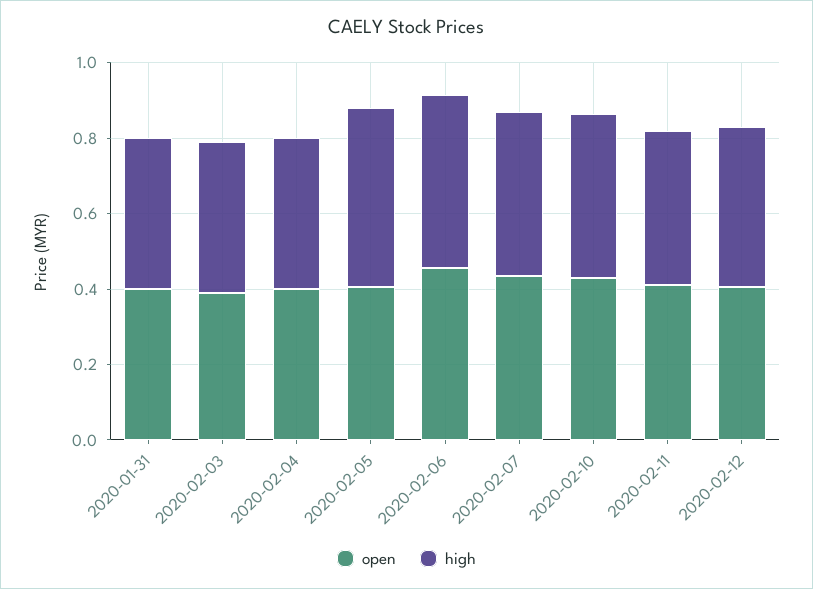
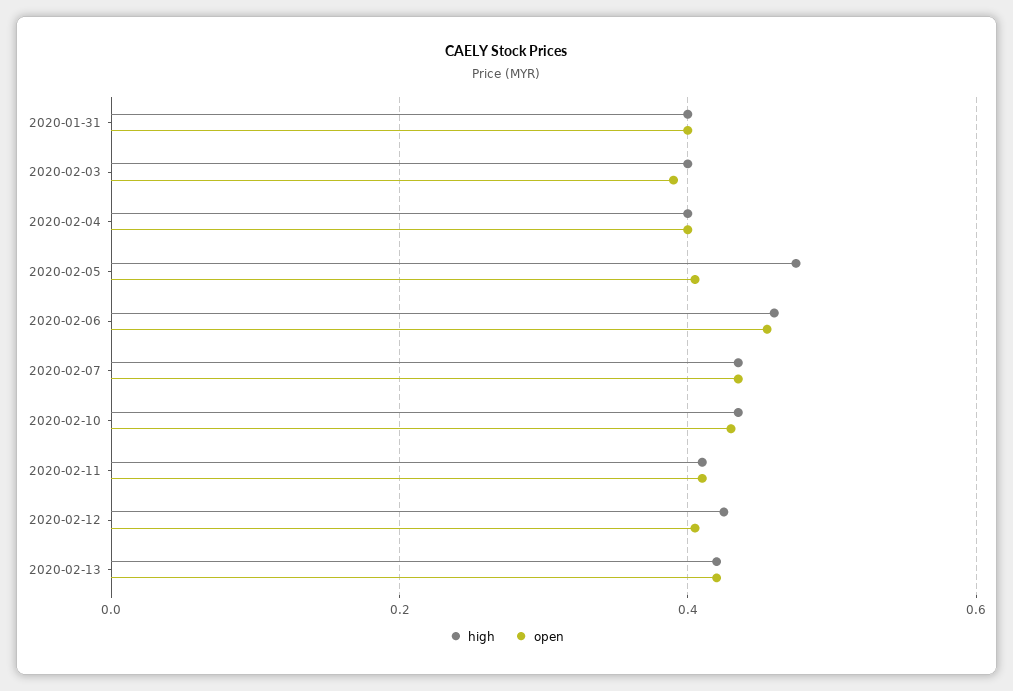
high, 2020-02-13: none -> 0.42
open, 2020-02-13: none -> 0.42

